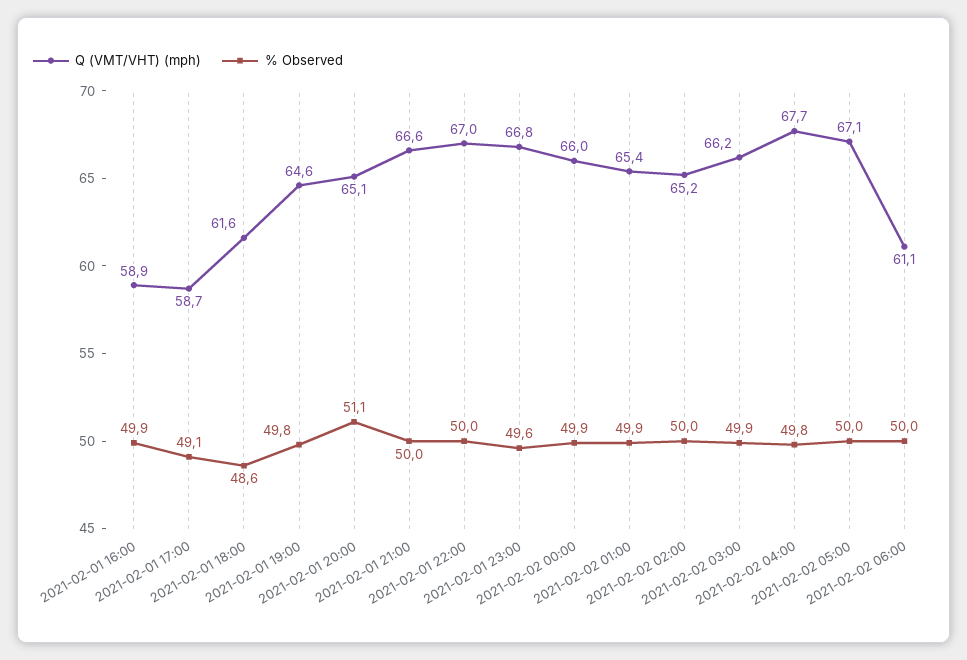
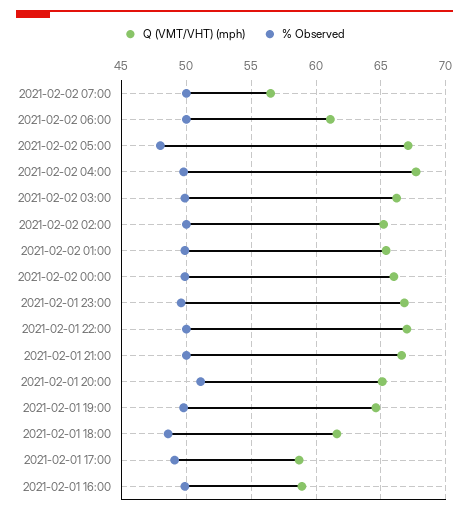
% Observed, 2021-02-02 05:00: 50 -> 48
Q (VMT/VHT) (mph), 2021-02-02 07:00: none -> 56.5
% Observed, 2021-02-02 07:00: none -> 50

